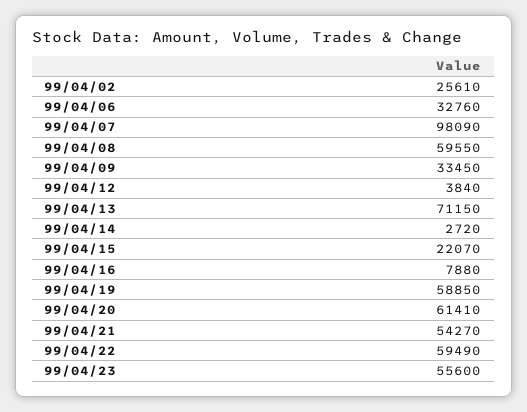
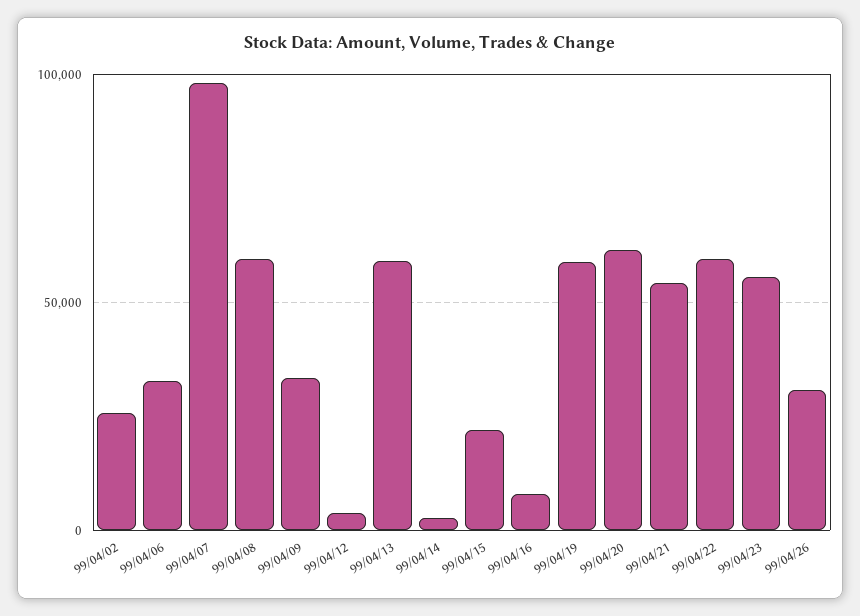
99/04/13: 71150 -> 60000
99/04/26: none -> 30000

